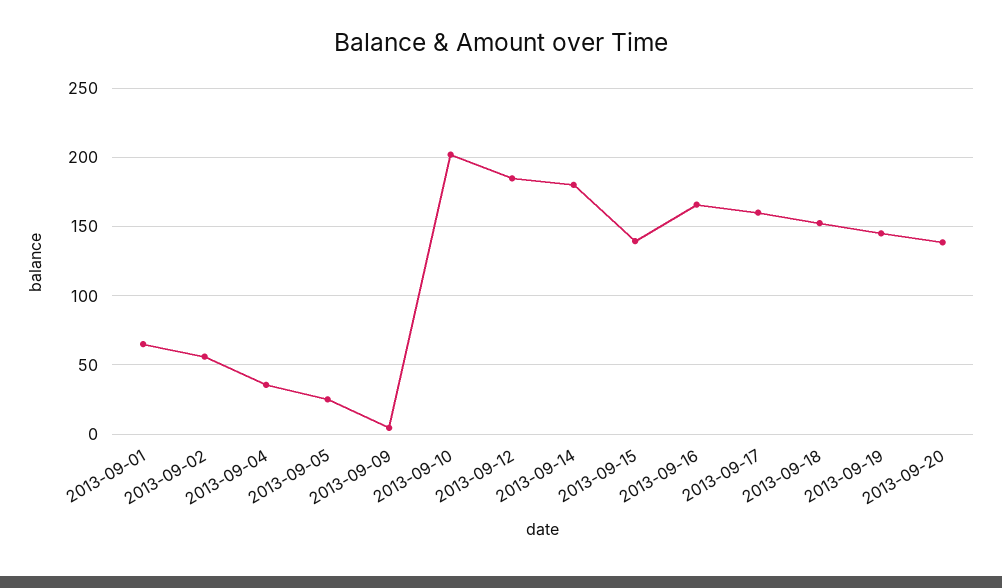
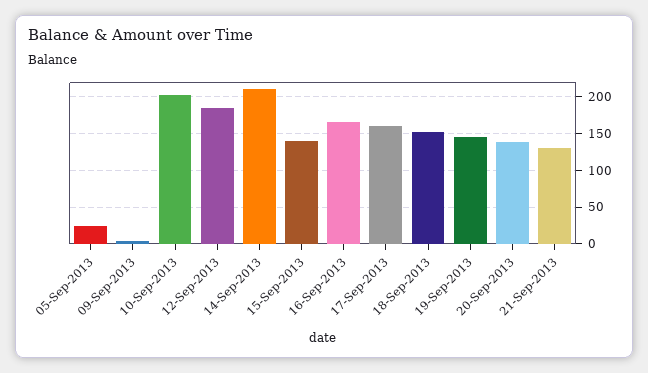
2013-09-01: 65 -> none
2013-09-02: 55 -> none
2013-09-04: 35 -> none
2013-09-14: 180 -> 210
21-Sep-2013: none -> 130

